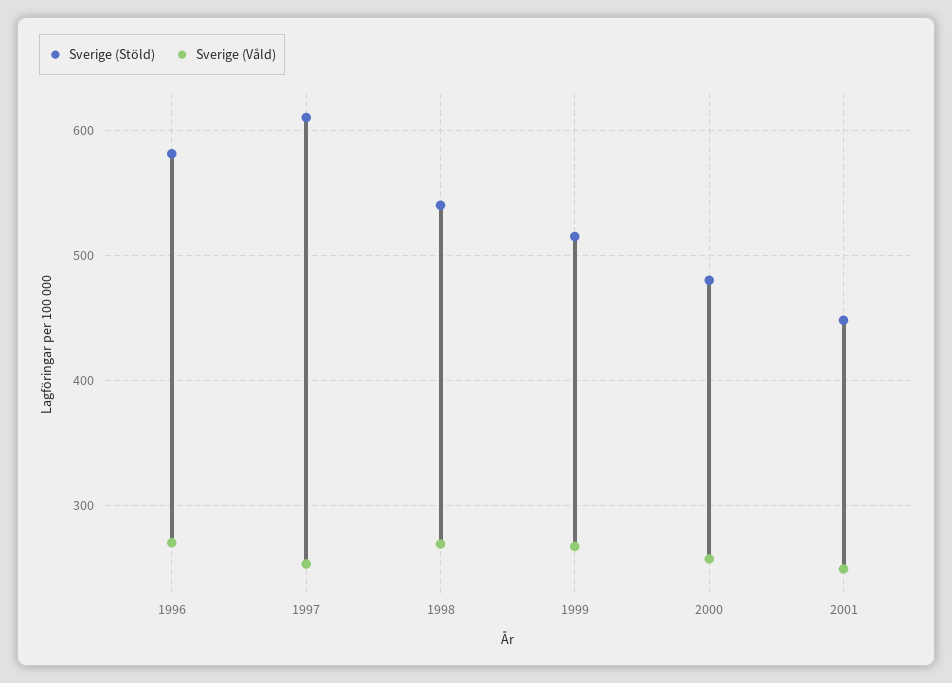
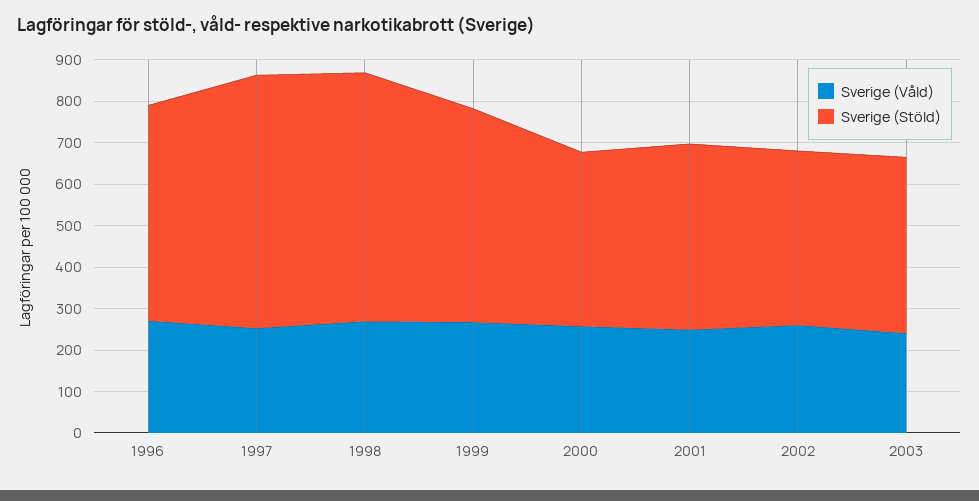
Sverige (Stöld), 1996: 580 -> 520
Sverige (Stöld), 1998: 540 -> 600
Sverige (Stöld), 2000: 480 -> 420
Sverige (Våld), 2002: none -> 260
Sverige (Stöld), 2002: none -> 420
Sverige (Våld), 2003: none -> 240
Sverige (Stöld), 2003: none -> 420

